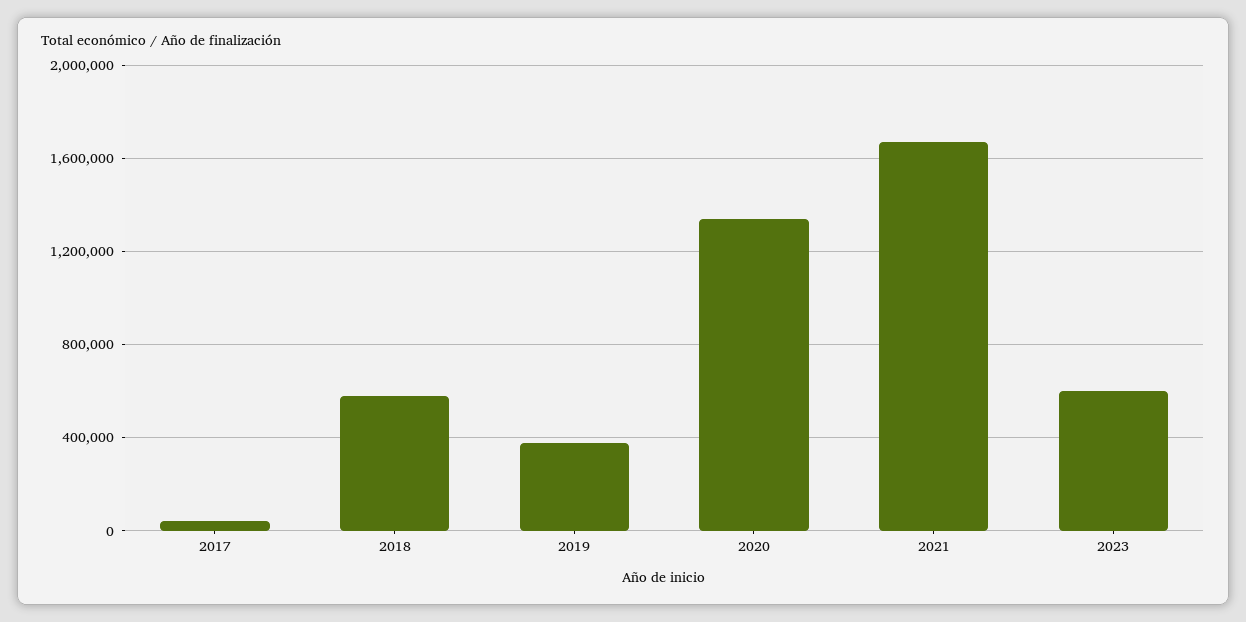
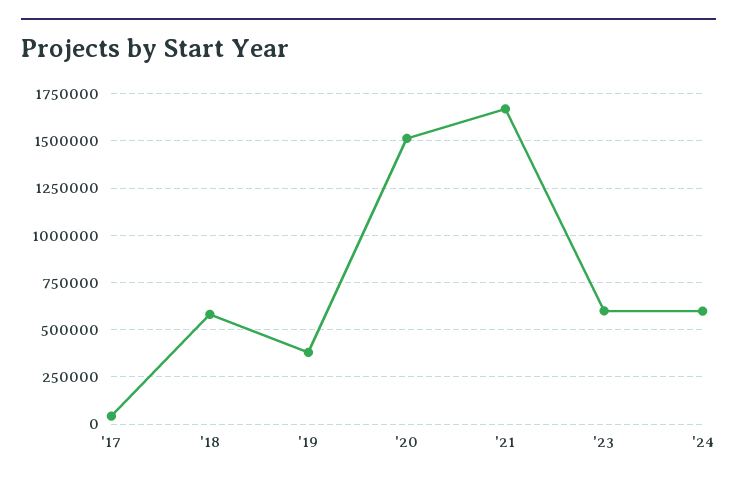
2020: 1350000 -> 1500000
'24: none -> 600000

